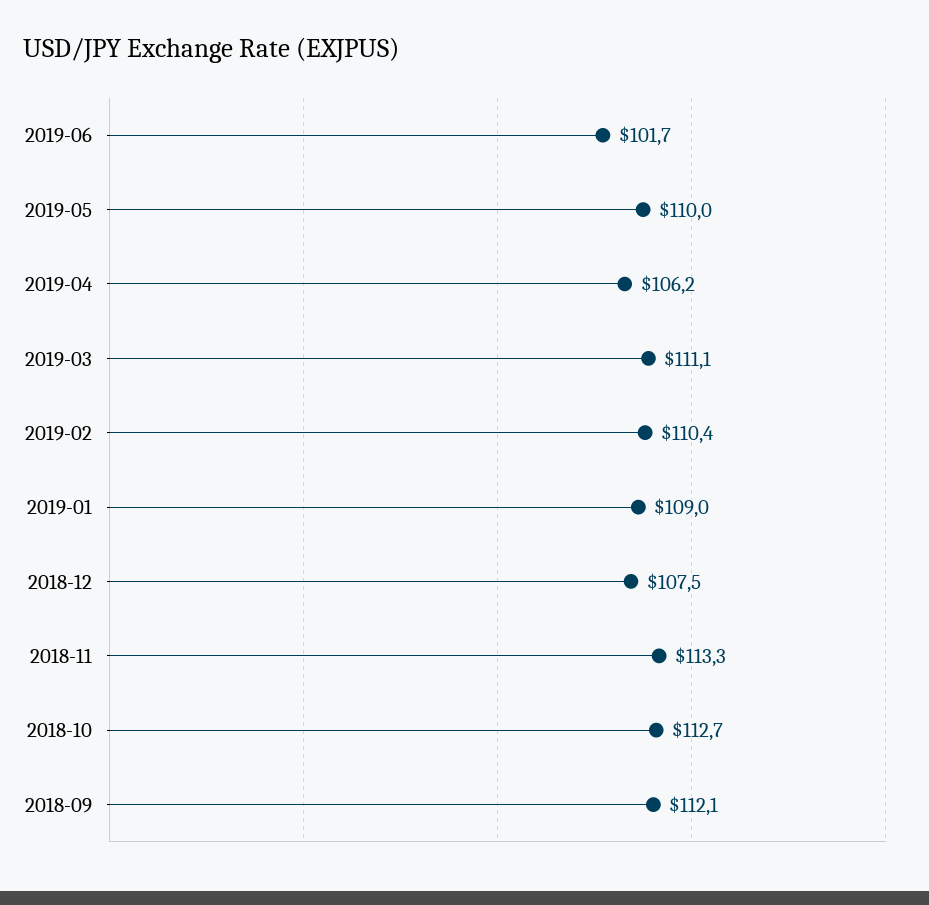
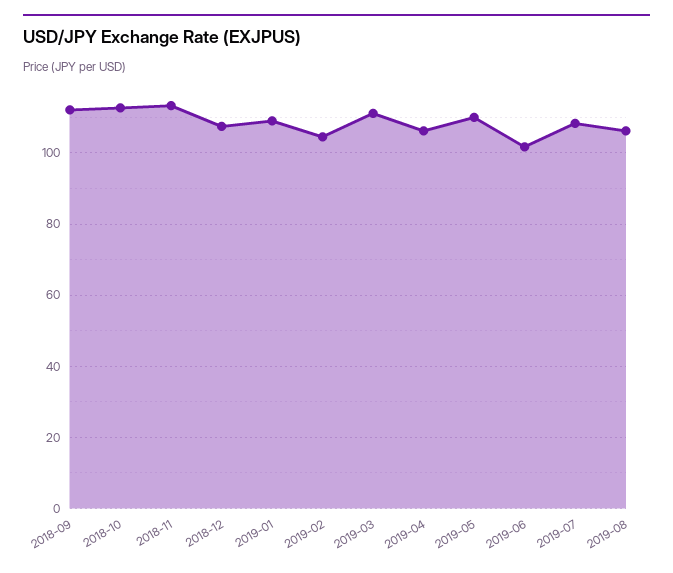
2019-02: 110.4 -> 104
2019-07: none -> 108
2019-08: none -> 106

